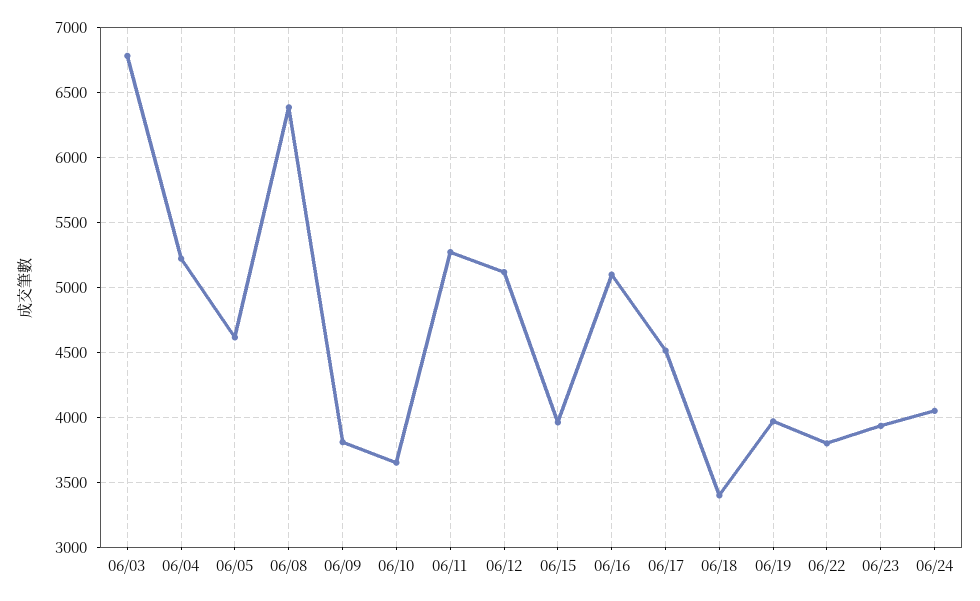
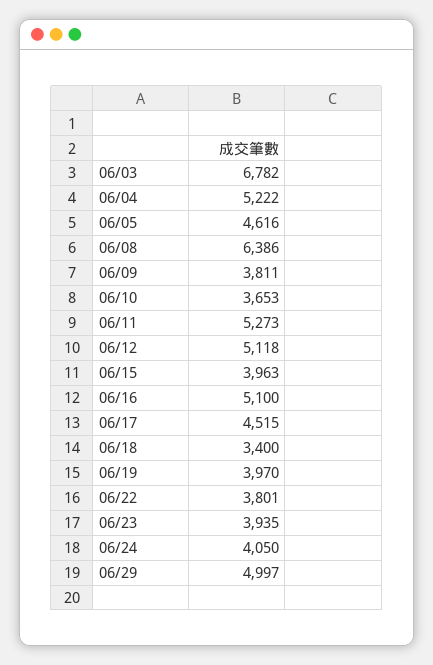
06/29: none -> 4997

